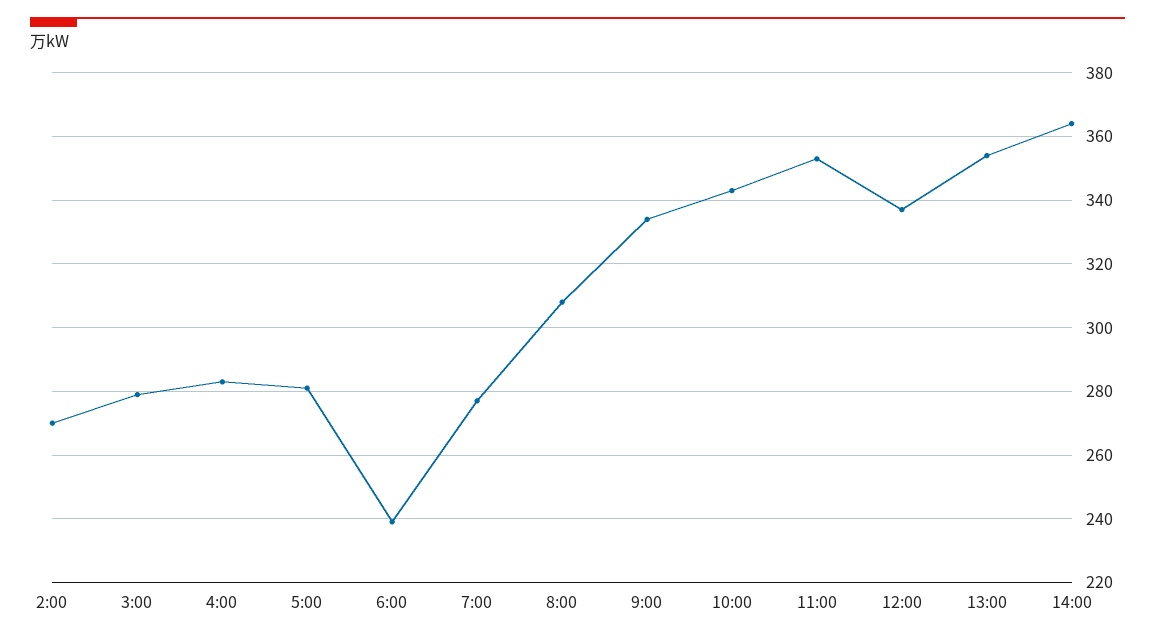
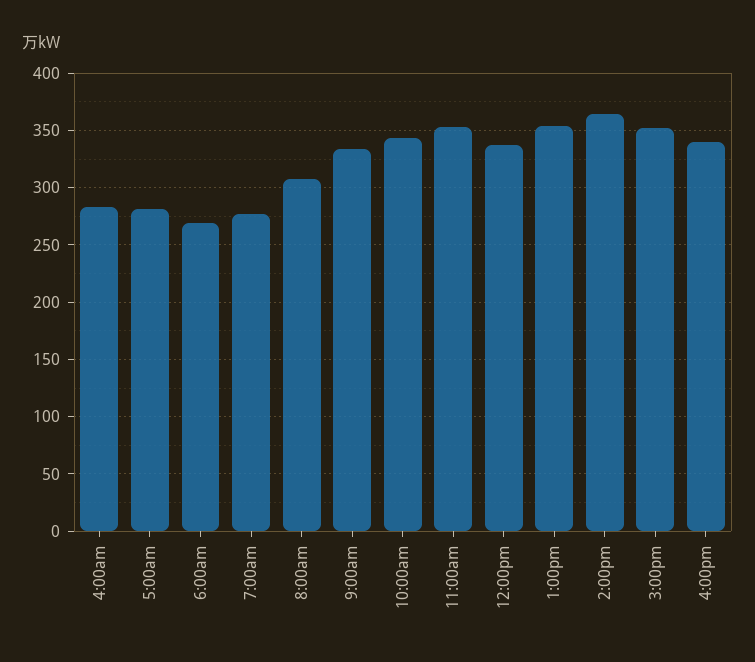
2:00: 270 -> none
3:00: 280 -> none
6:00: 240 -> 270
3:00pm: none -> 350
4:00pm: none -> 340

